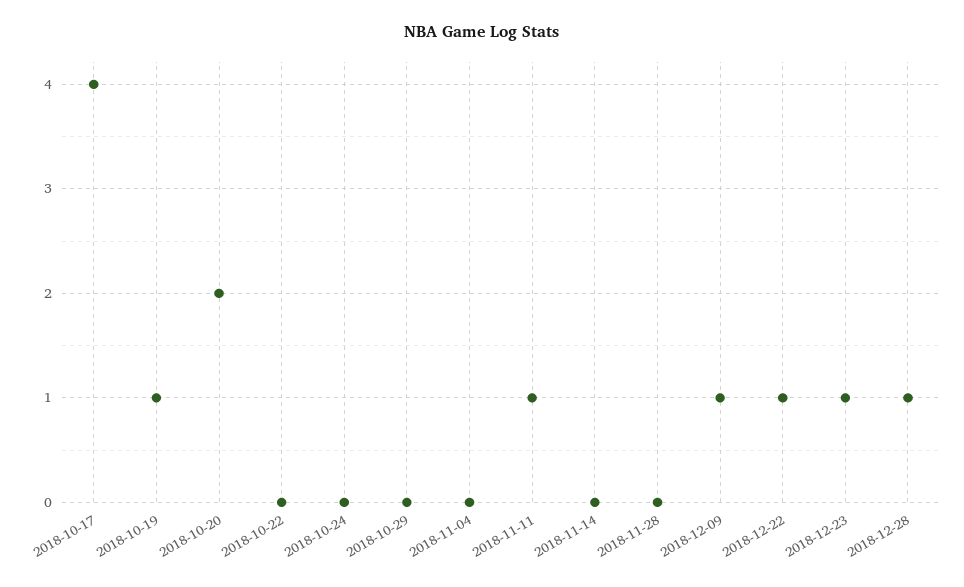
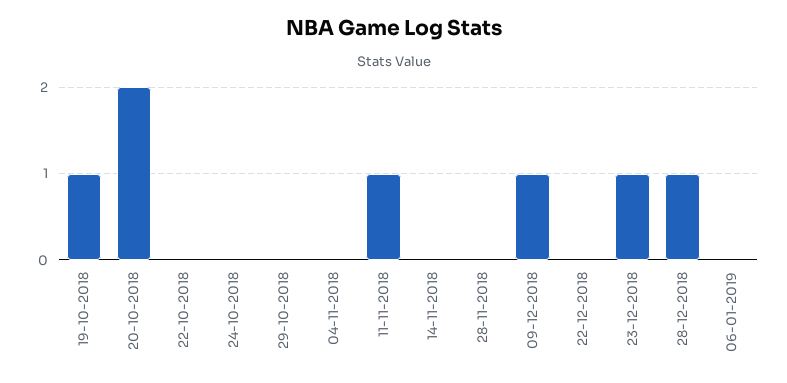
2018-10-17: 4 -> none
2018-12-22: 1 -> 0
06-01-2019: none -> 0

